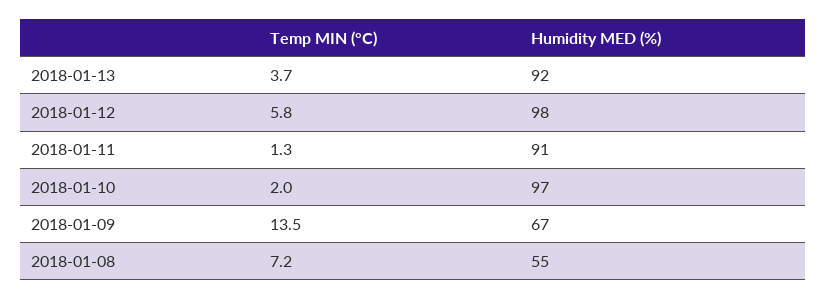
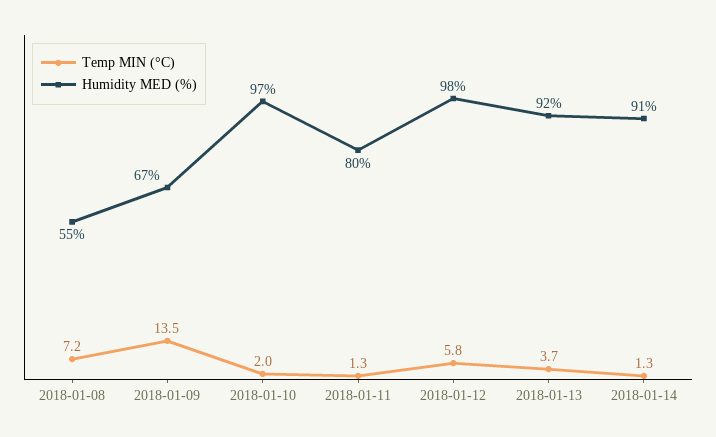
Humidity MED (%), 2018-01-11: 91 -> 80
Temp MIN (°C), 2018-01-14: none -> 1.3
Humidity MED (%), 2018-01-14: none -> 91

